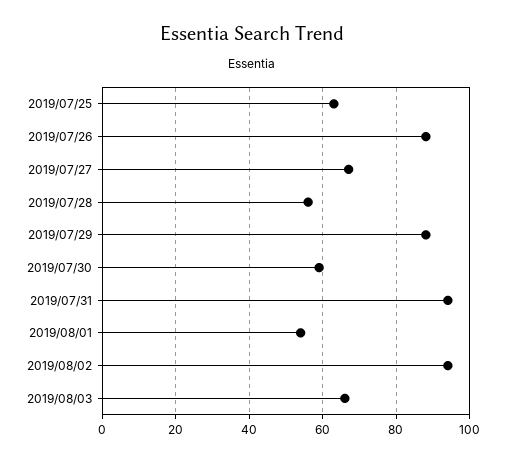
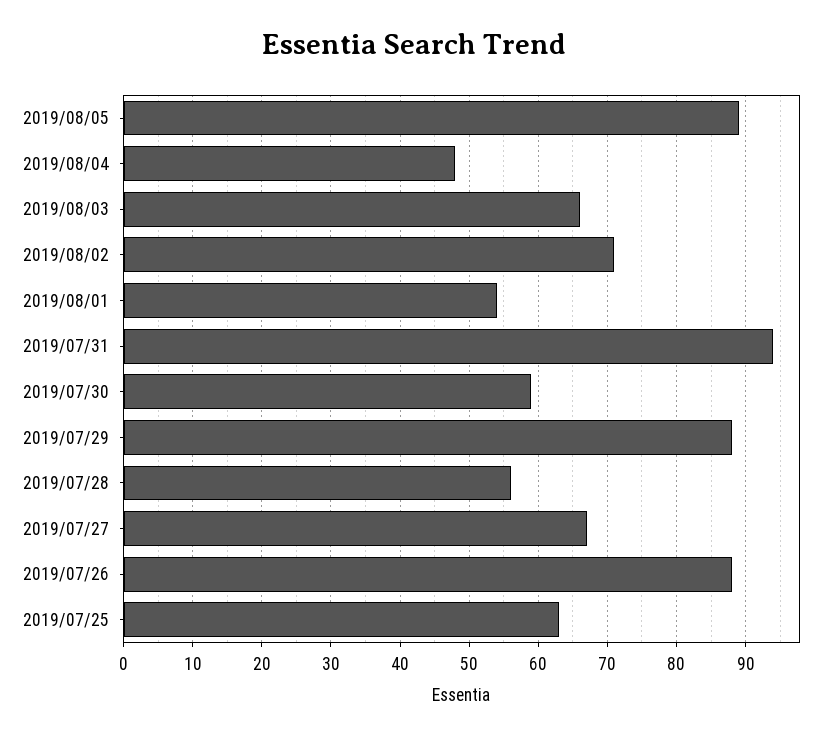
2019/08/02: 95 -> 71
2019/08/05: none -> 89
2019/08/04: none -> 48

